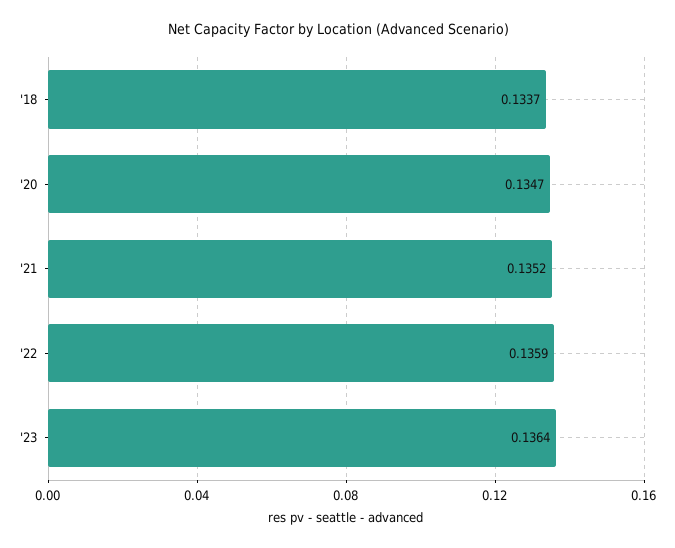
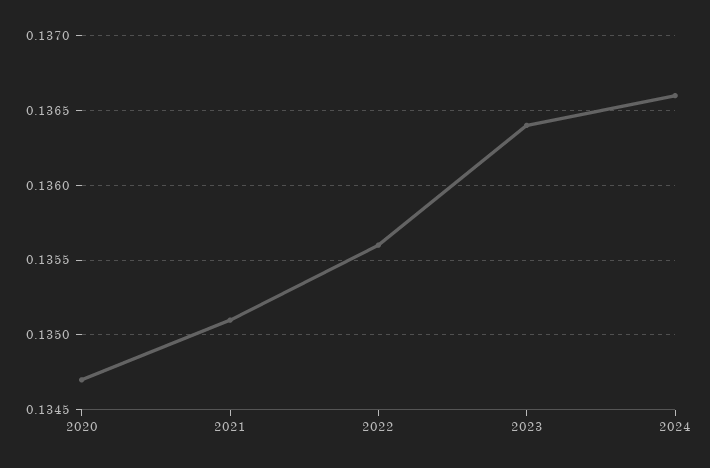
'18: 0.1337 -> none
'21: 0.1352 -> 0.1351
'22: 0.1359 -> 0.1356
2024: none -> 0.1366

